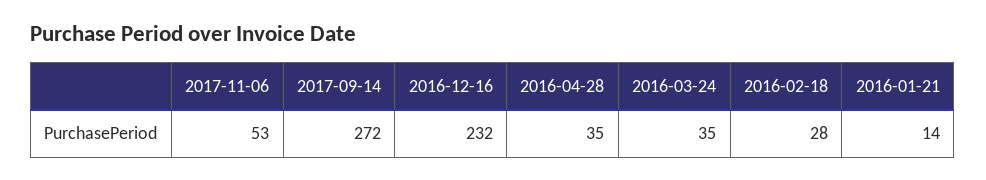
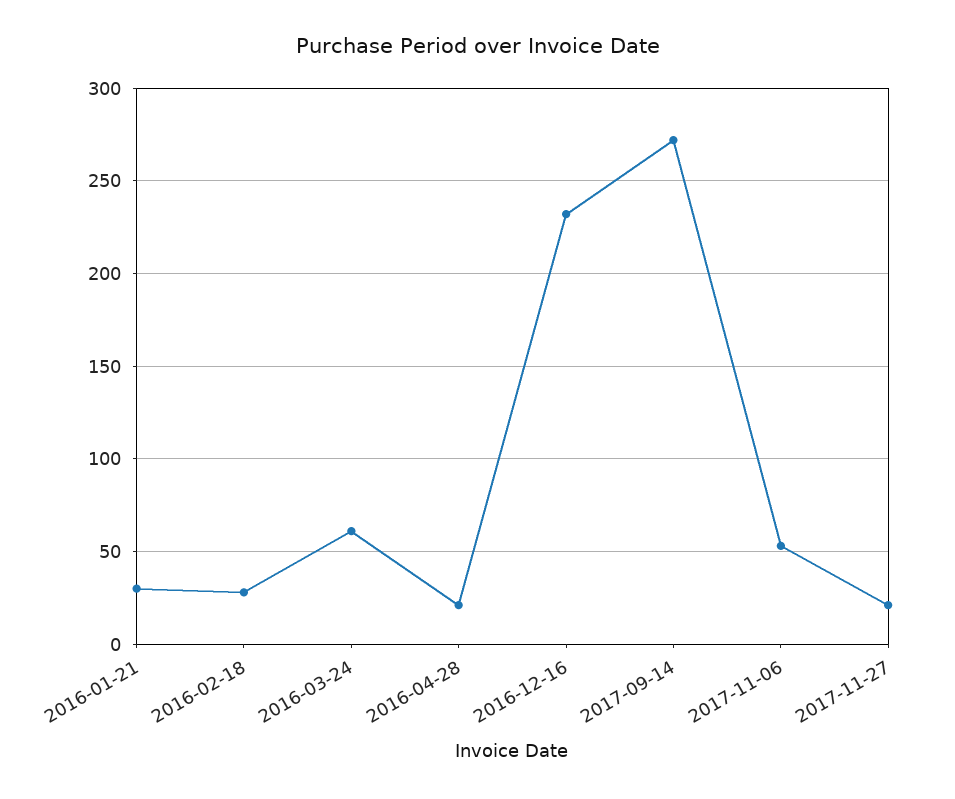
2016-04-28: 35 -> 20
2016-03-24: 35 -> 60
2016-01-21: 14 -> 30
2017-11-27: none -> 20

